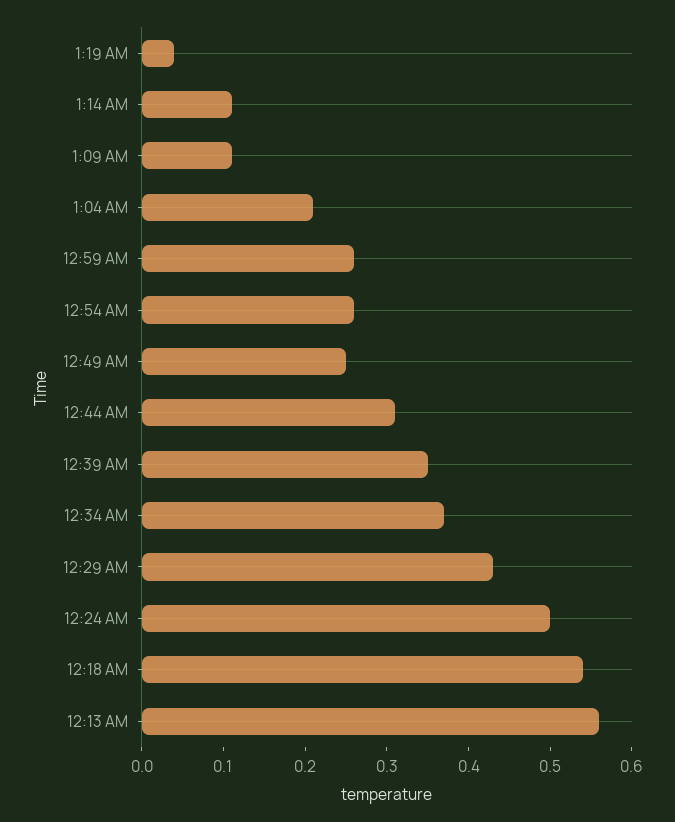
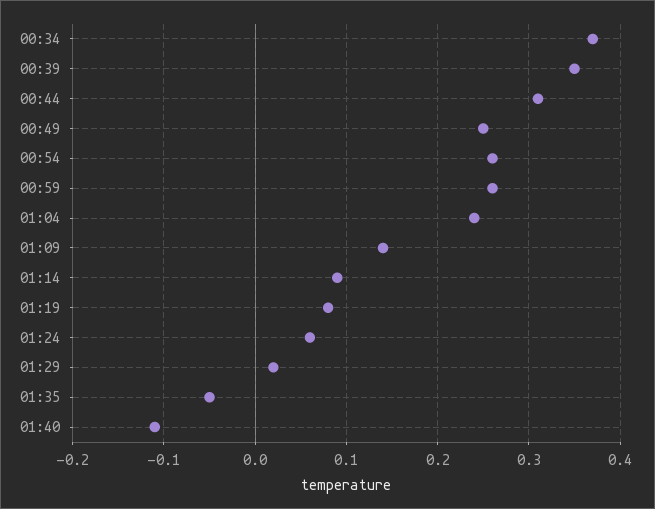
1:19 AM: 0.04 -> 0.08
1:14 AM: 0.11 -> 0.09
1:09 AM: 0.11 -> 0.14
1:04 AM: 0.21 -> 0.24
12:29 AM: 0.43 -> none
12:24 AM: 0.5 -> none
12:18 AM: 0.54 -> none
12:13 AM: 0.56 -> none
01:24: none -> 0.06
01:29: none -> 0.02
01:35: none -> -0.05
01:40: none -> -0.11

